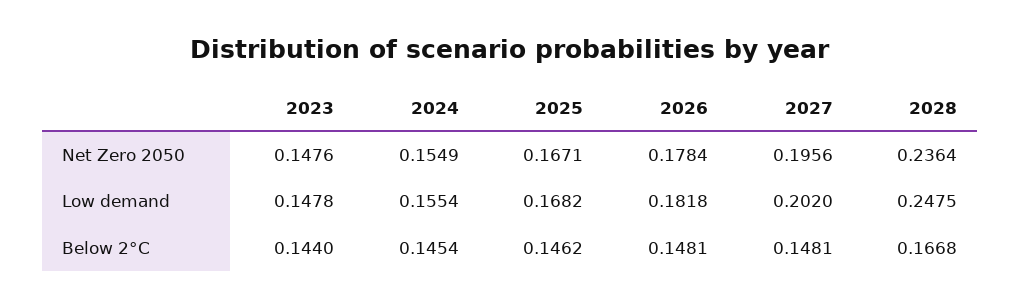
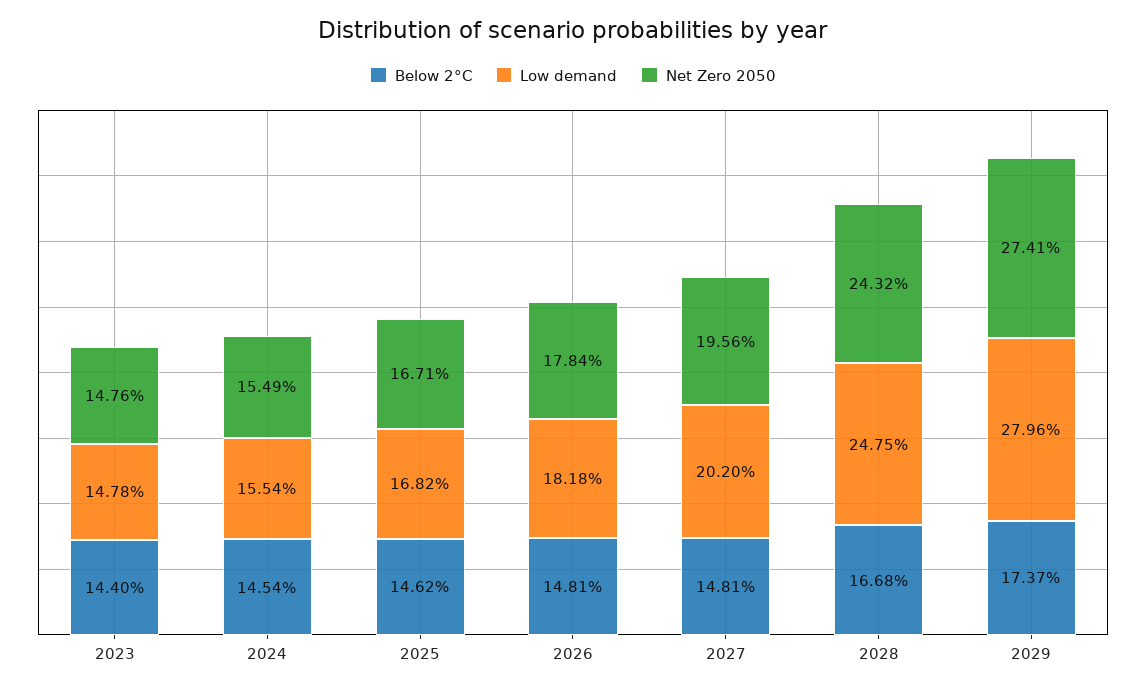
Net Zero 2050, 2028: 0.2364 -> 0.2432
Below 2°C, 2029: none -> 0.1737
Low demand, 2029: none -> 0.2796
Net Zero 2050, 2029: none -> 0.2741

